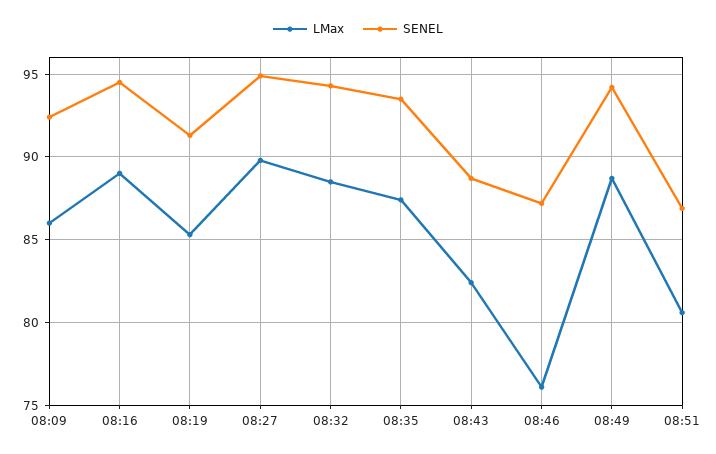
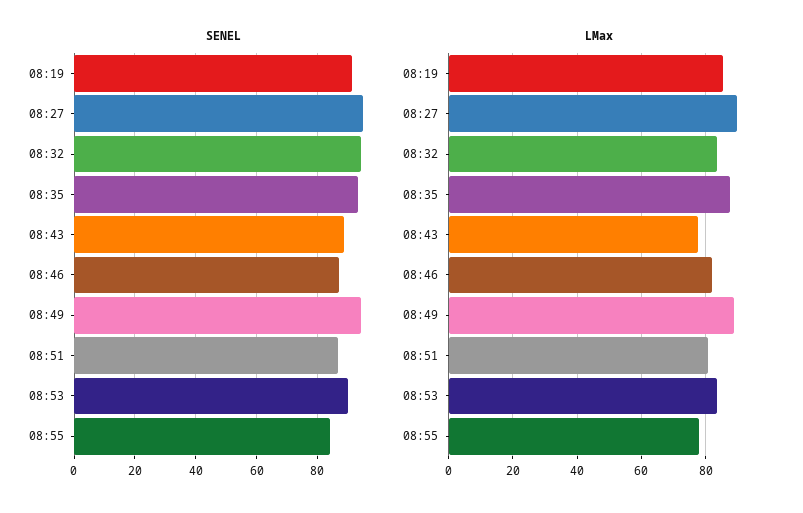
LMax, 08:09: 86 -> none
SENEL, 08:09: 92.5 -> none
LMax, 08:16: 89 -> none
SENEL, 08:16: 94.5 -> none
LMax, 08:32: 88.5 -> 84
LMax, 08:43: 82.5 -> 78
LMax, 08:46: 76 -> 82
SENEL, 08:53: none -> 90
SENEL, 08:55: none -> 84
LMax, 08:53: none -> 84
LMax, 08:55: none -> 78

